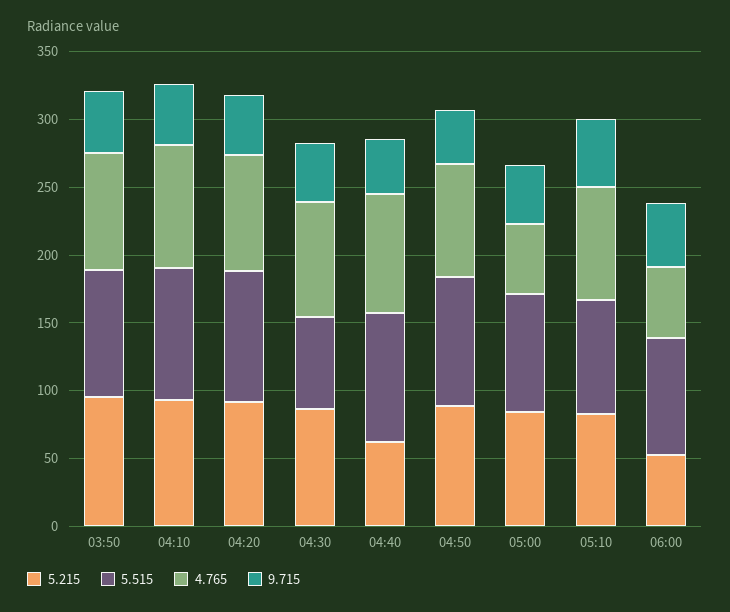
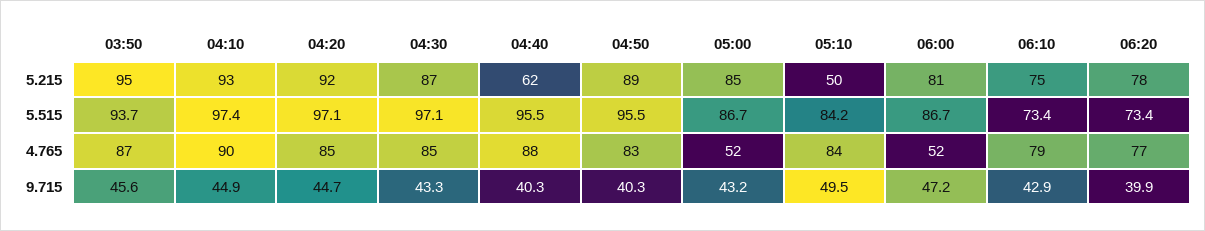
5.515, 04:30: 70 -> 97.1
5.215, 05:10: 80 -> 50
5.215, 06:00: 50 -> 81
5.215, 06:10: none -> 75
5.215, 06:20: none -> 78
5.515, 06:10: none -> 73.4
5.515, 06:20: none -> 73.4
4.765, 06:10: none -> 79
4.765, 06:20: none -> 77
9.715, 06:10: none -> 42.9
9.715, 06:20: none -> 39.9

